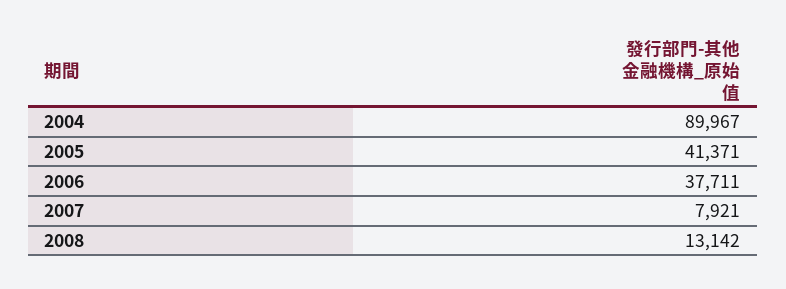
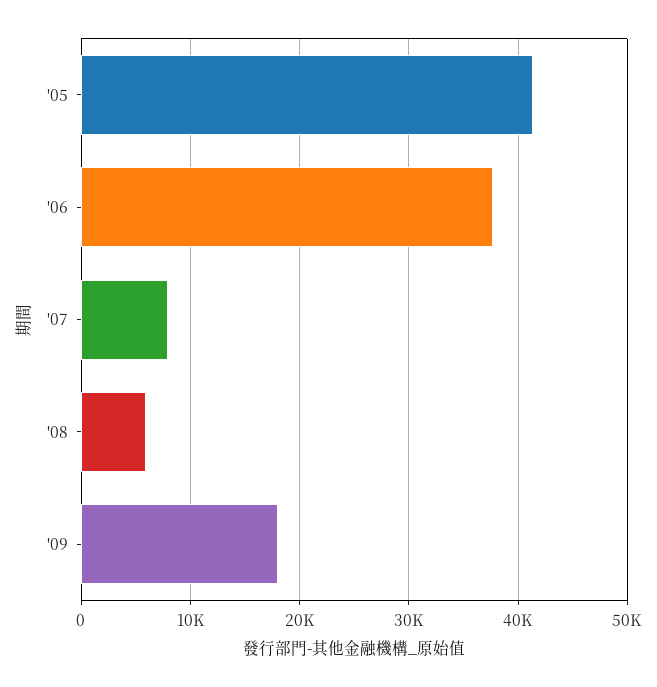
2004: 89967 -> none
2008: 13142 -> 6000
'09: none -> 18000

